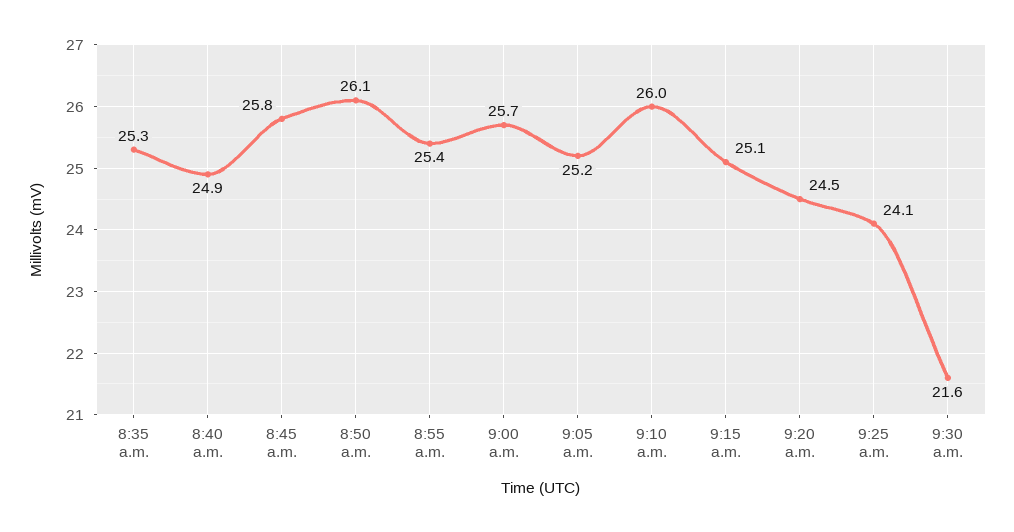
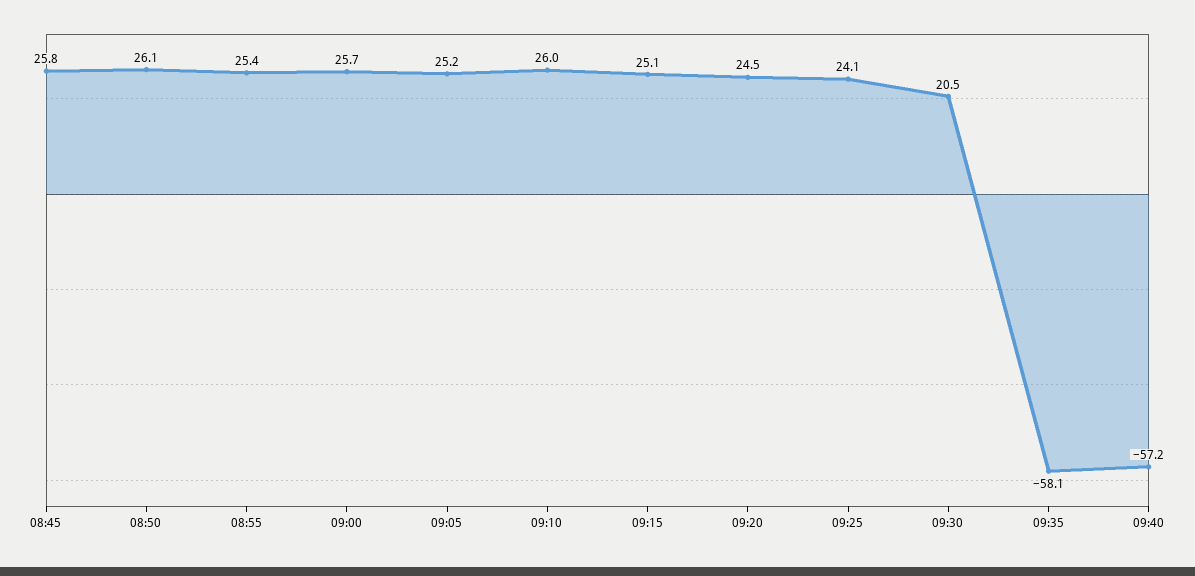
8:35 a.m.: 25.3 -> none
8:40 a.m.: 24.9 -> none
9:30 a.m.: 21.6 -> 20.5
09:35: none -> -58.1
09:40: none -> -57.2

